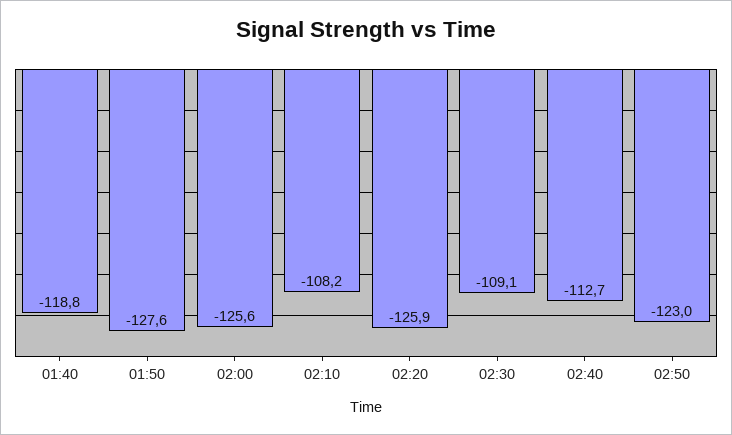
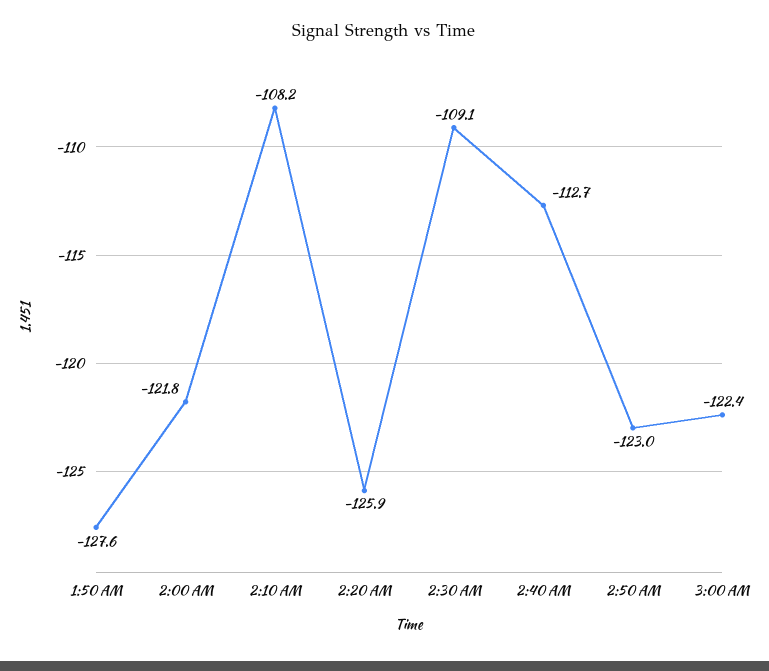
01:40: -118.8 -> none
02:00: -125.6 -> -121.8
3:00 AM: none -> -122.4

